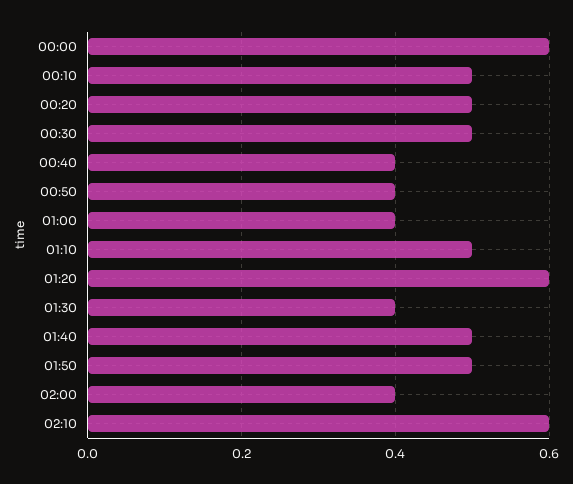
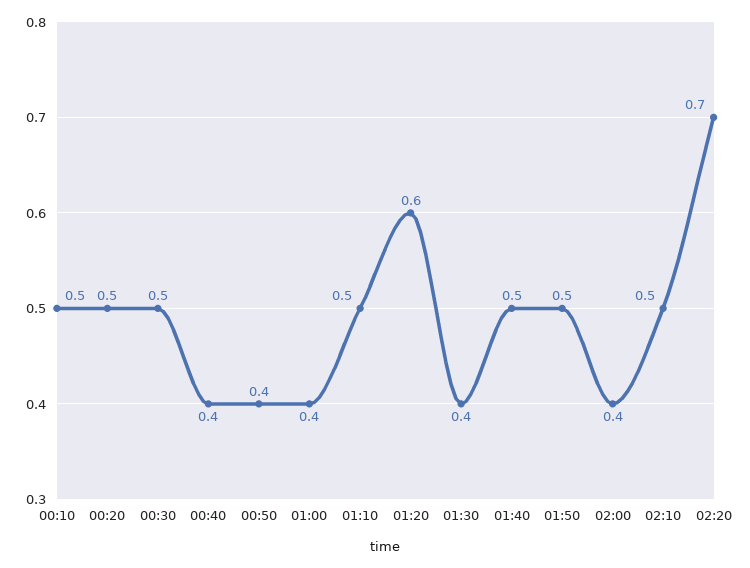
00:00: 0.6 -> none
02:10: 0.6 -> 0.5
02:20: none -> 0.7

